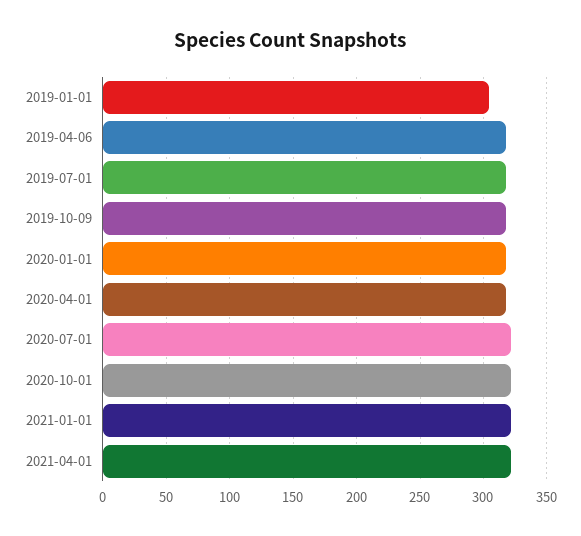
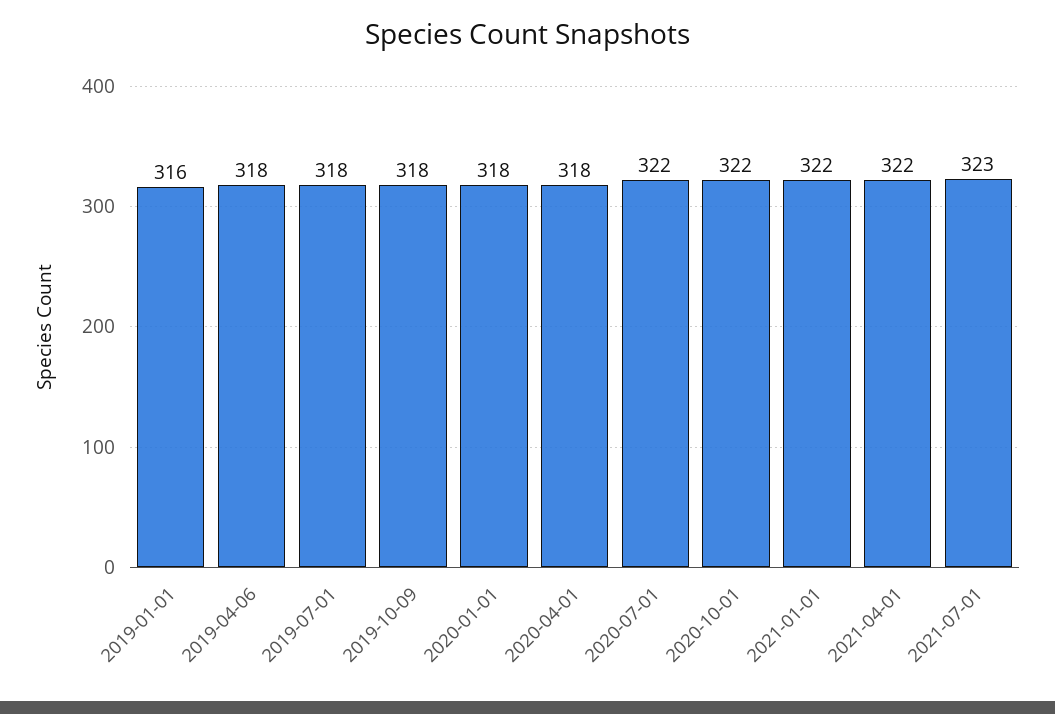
2019-01-01: 305 -> 316
2021-07-01: none -> 323

